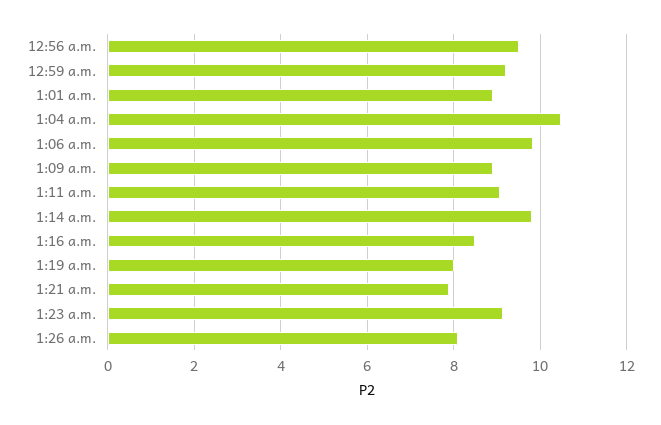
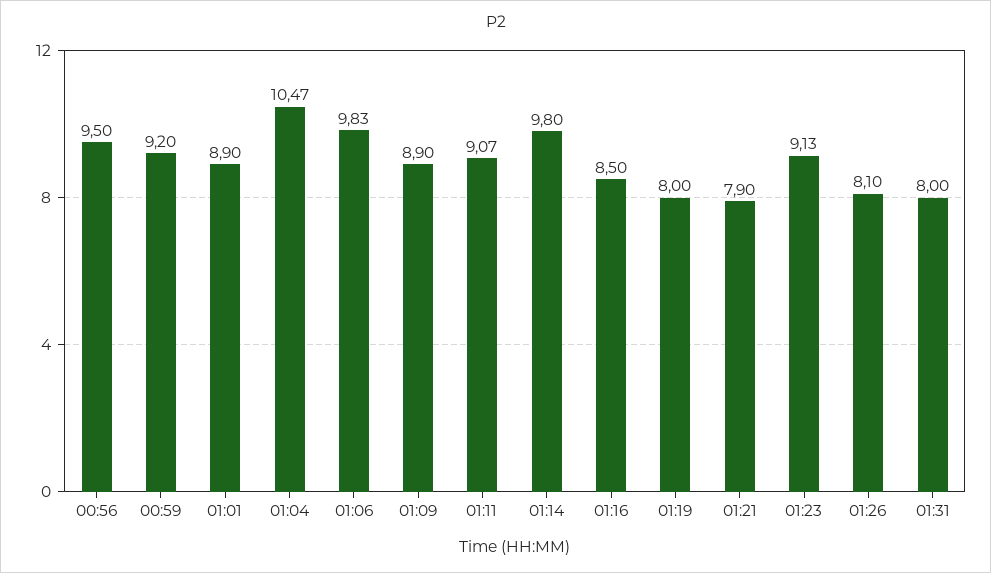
01:31: none -> 8

